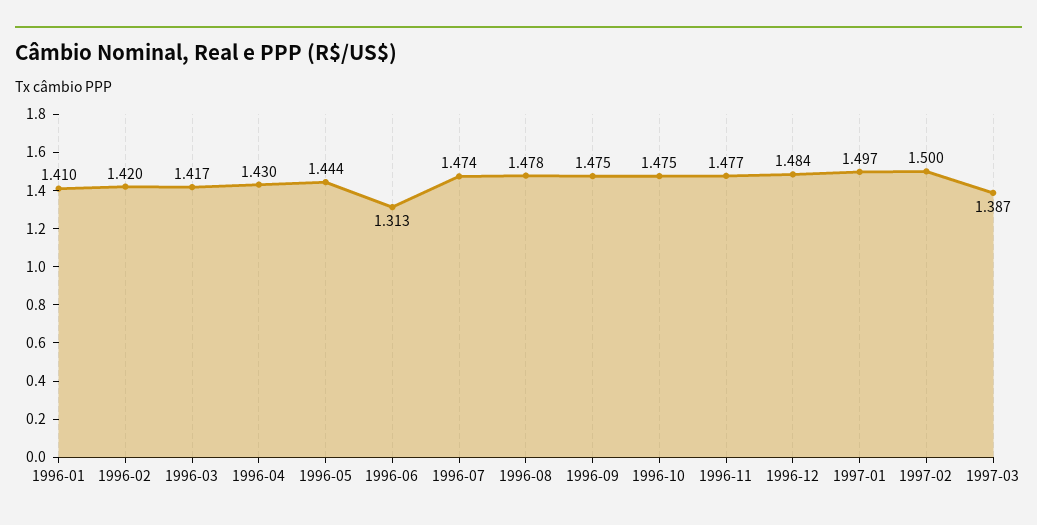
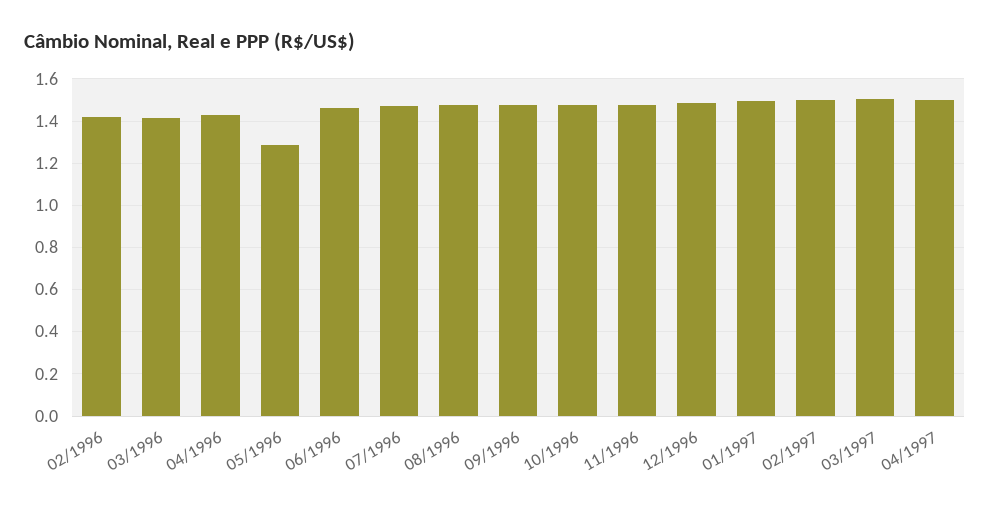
1996-01: 1.41 -> none
1996-05: 1.444 -> 1.3
1996-06: 1.313 -> 1.45
1997-03: 1.387 -> 1.5
04/1997: none -> 1.5

